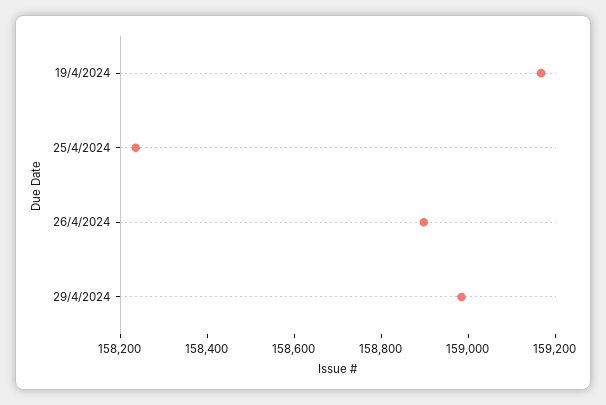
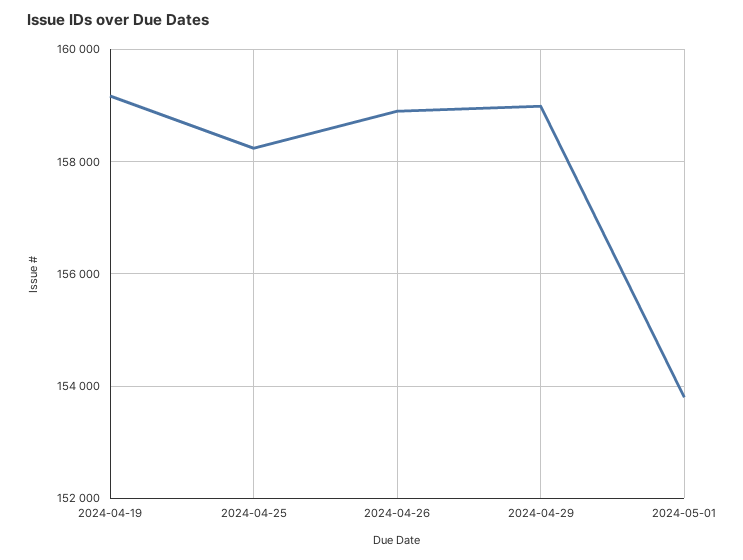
2024-05-01: none -> 153800

